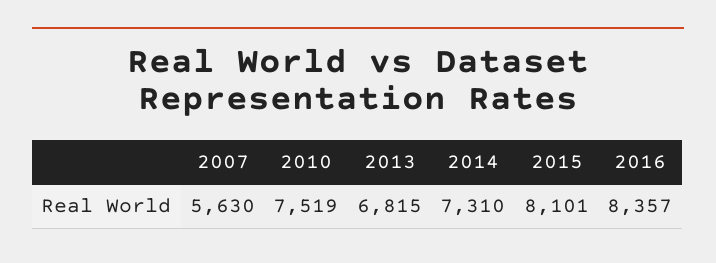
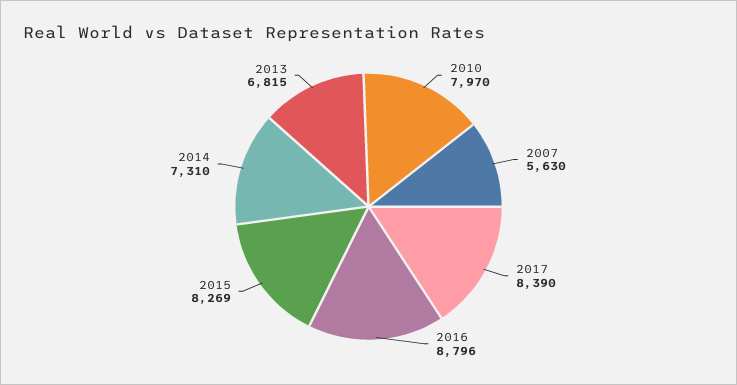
2010: 7519 -> 7970
2015: 8101 -> 8269
2016: 8357 -> 8796
2017: none -> 8390

